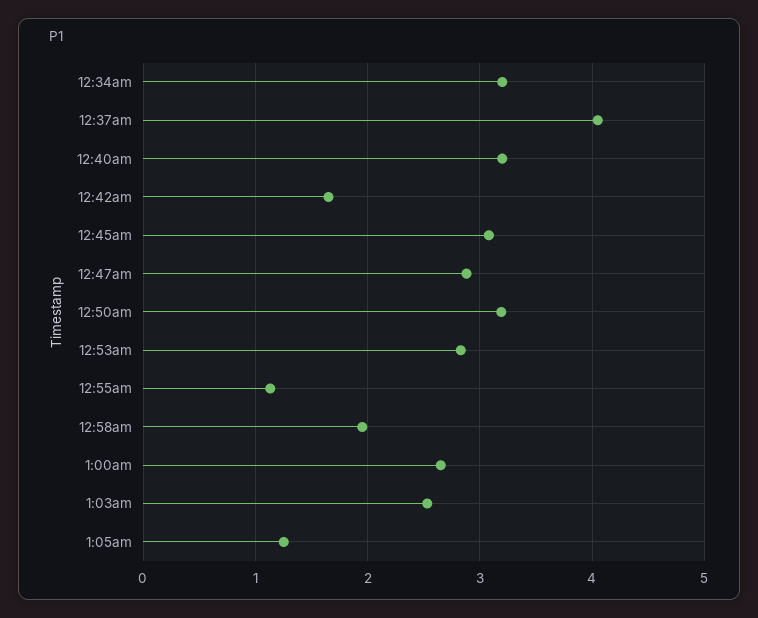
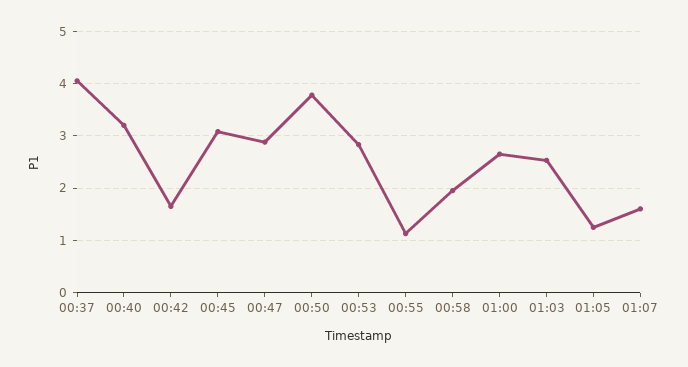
12:34am: 3.2 -> none
12:50am: 3.2 -> 3.8
01:07: none -> 1.6

